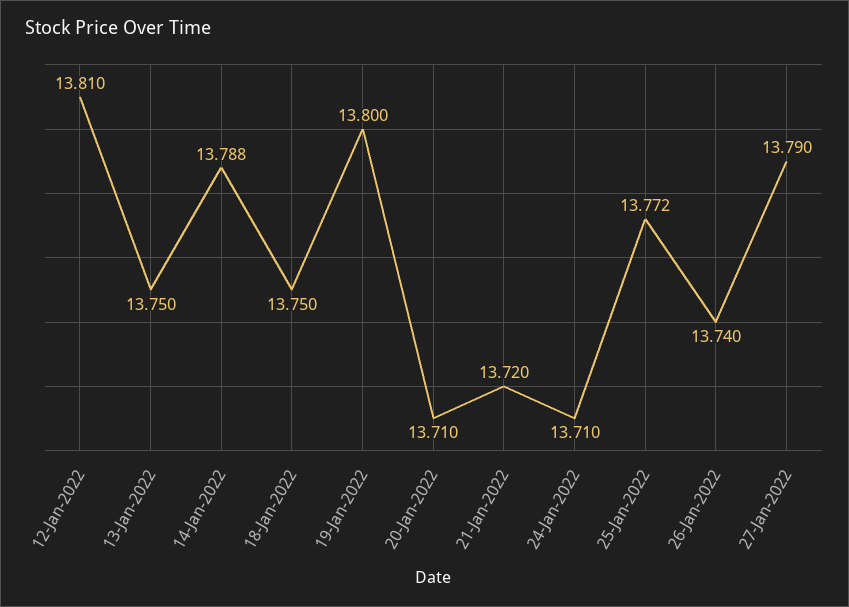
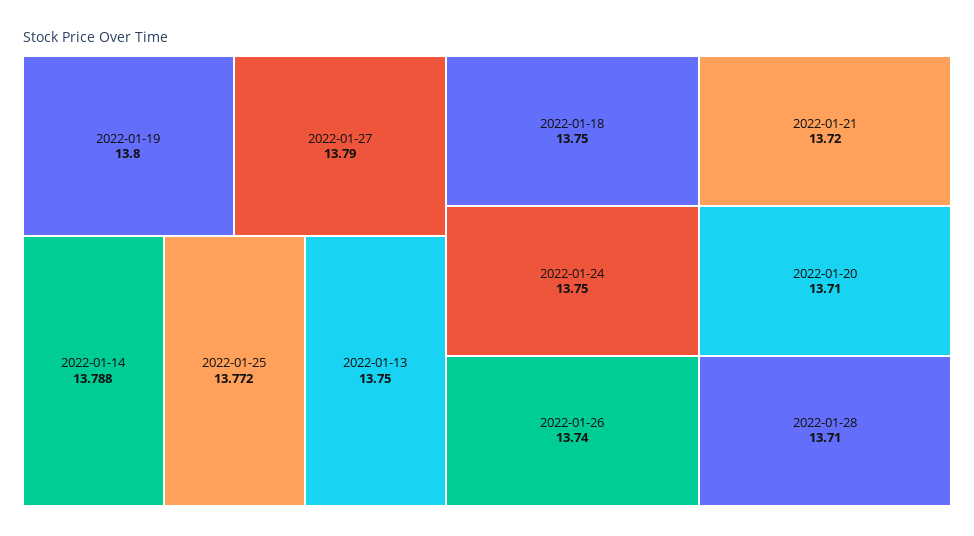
12-Jan-2022: 13.81 -> none
24-Jan-2022: 13.71 -> 13.75
2022-01-28: none -> 13.71

